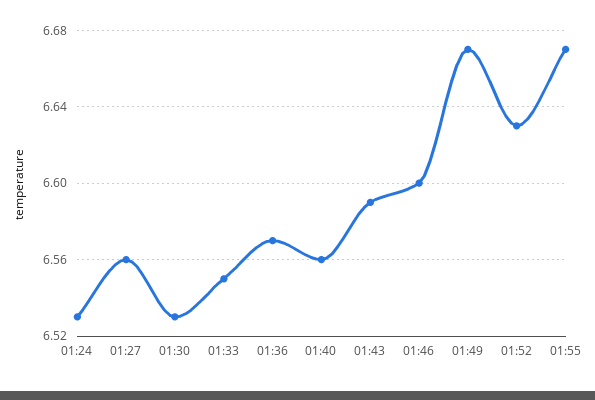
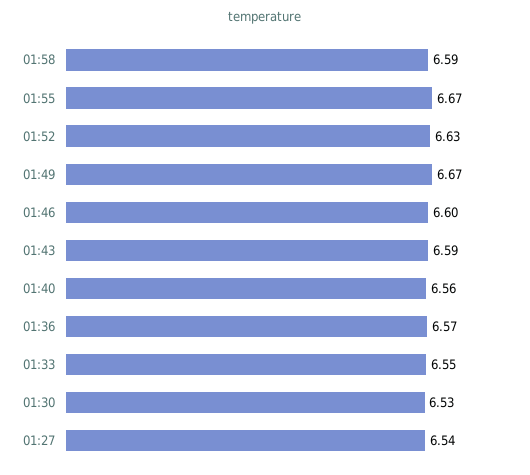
01:24: 6.53 -> none
01:27: 6.56 -> 6.54
01:58: none -> 6.59

